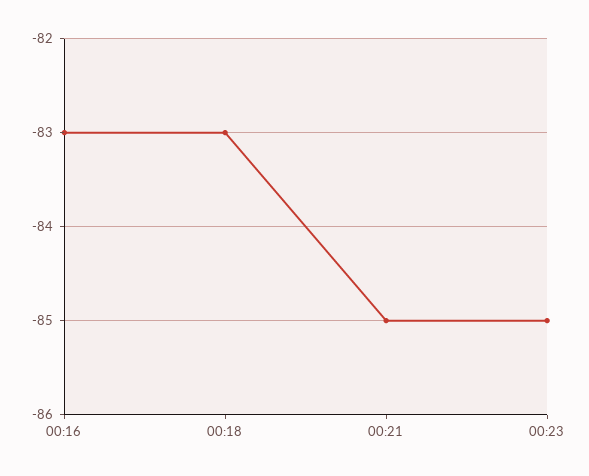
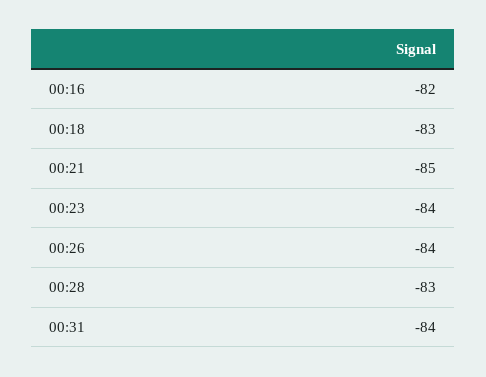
00:16: -83 -> -82
00:23: -85 -> -84
00:26: none -> -84
00:28: none -> -83
00:31: none -> -84

